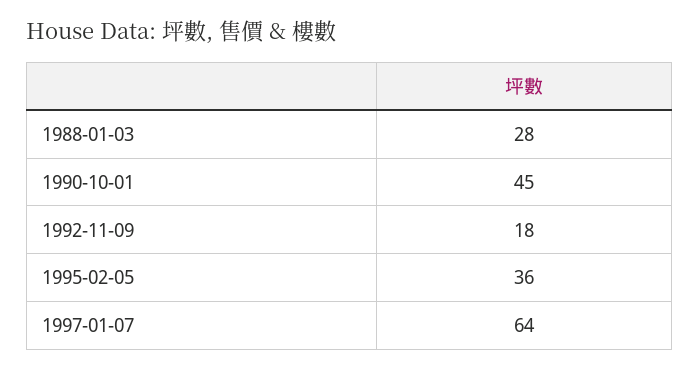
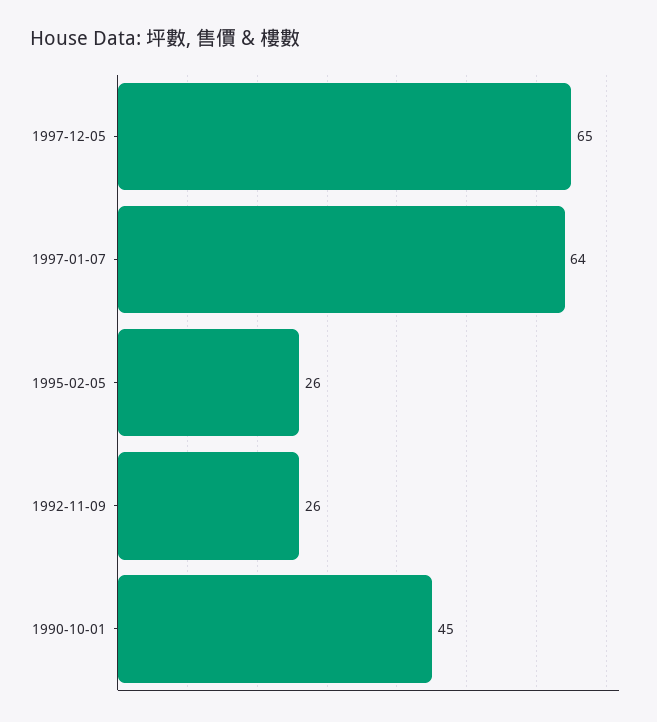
1988-01-03: 28 -> none
1992-11-09: 18 -> 26
1995-02-05: 36 -> 26
1997-12-05: none -> 65

